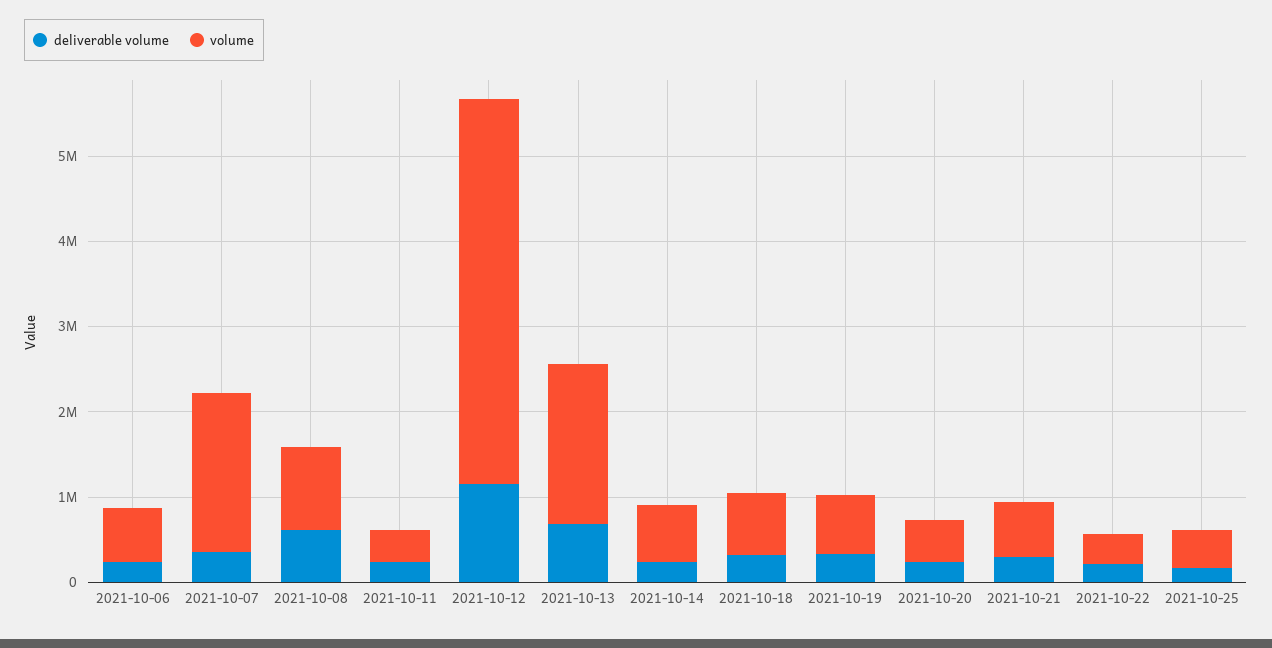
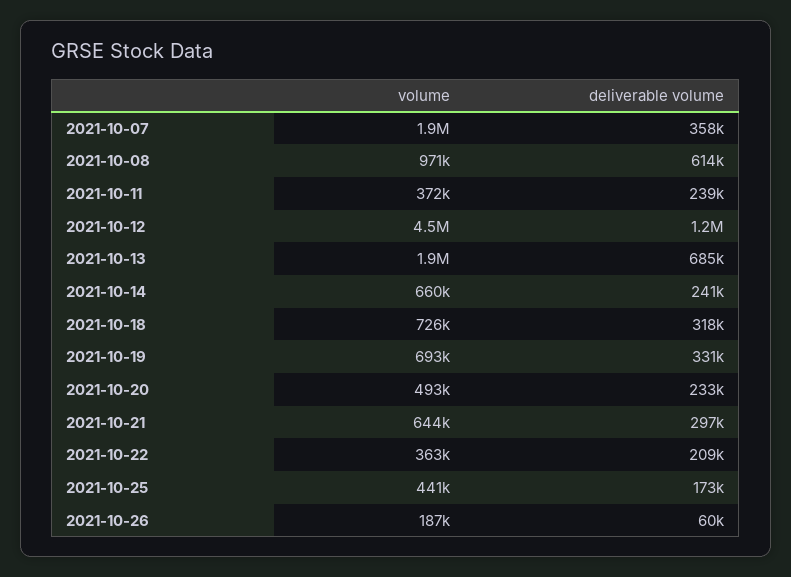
deliverable volume, 2021-10-06: 200000 -> none
volume, 2021-10-06: 600000 -> none
volume, 2021-10-26: none -> 187000
deliverable volume, 2021-10-26: none -> 60000

